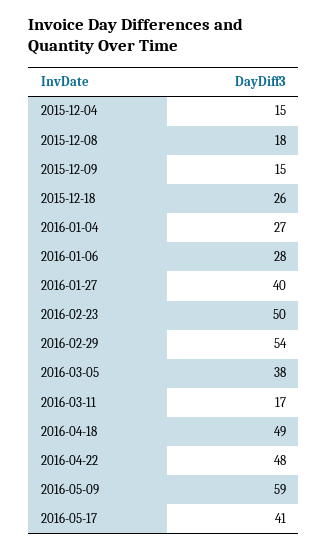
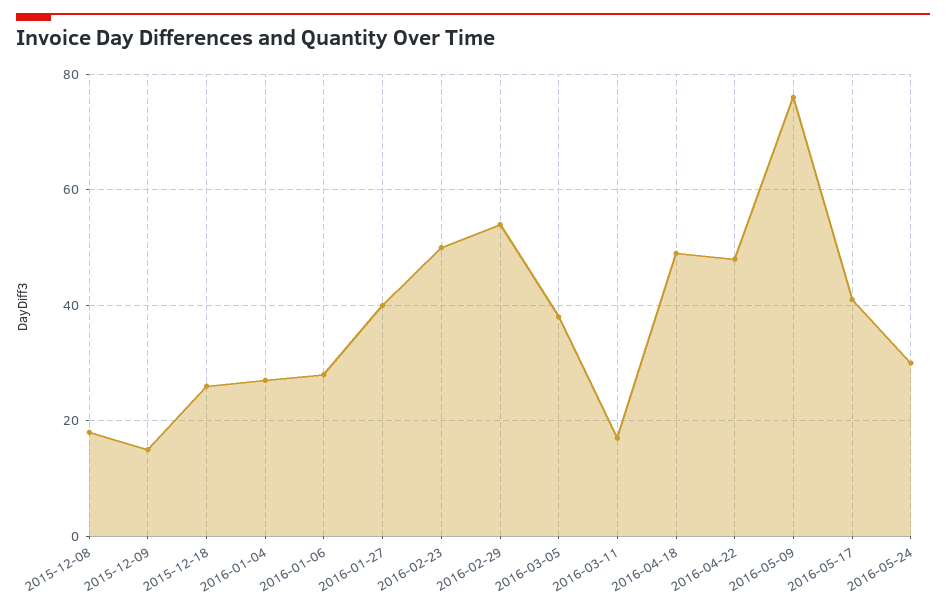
2015-12-04: 15 -> none
2016-05-09: 59 -> 75
2016-05-24: none -> 30

